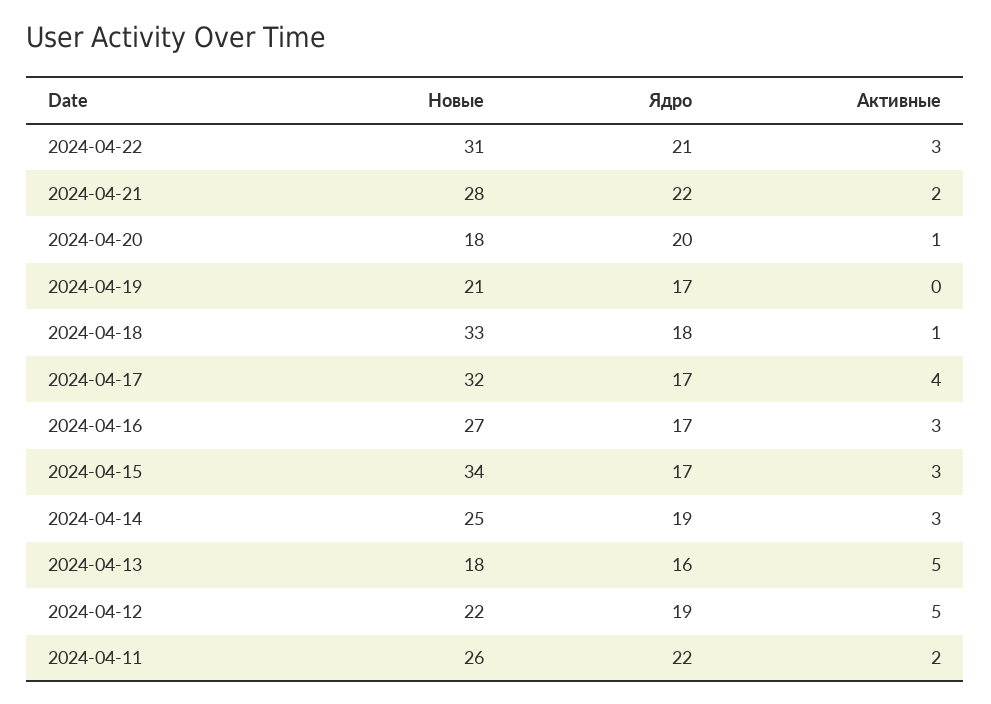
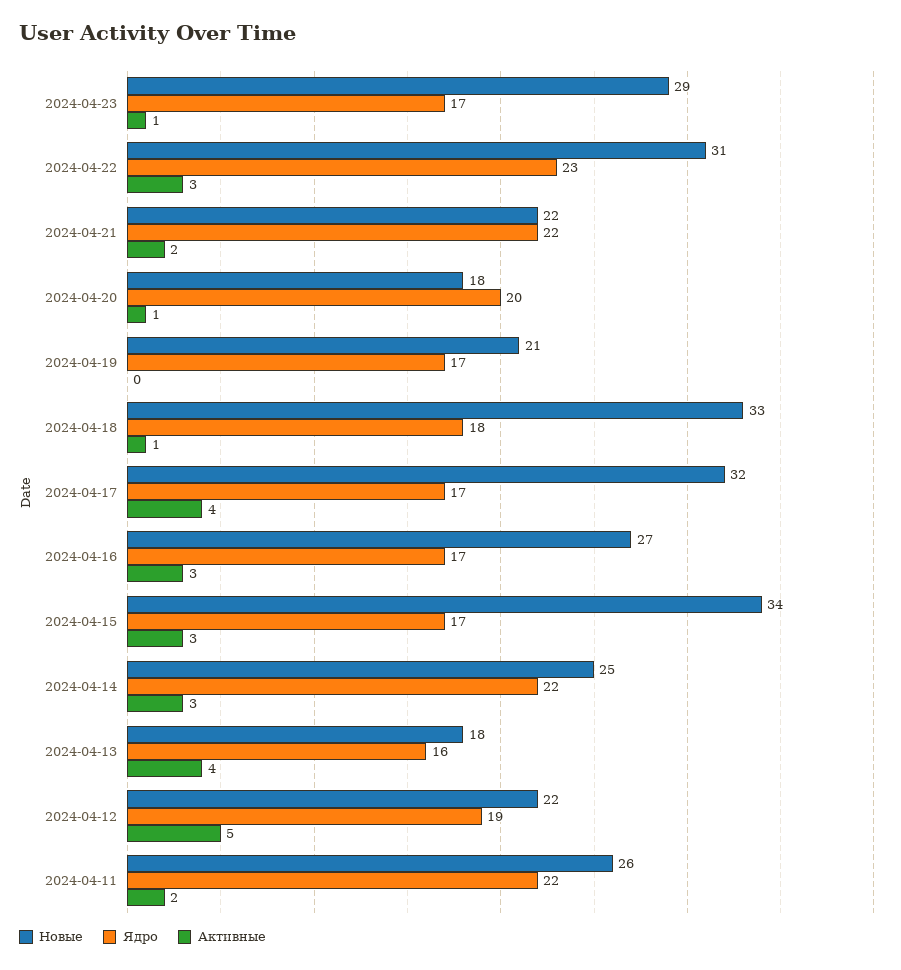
Ядро, 2024-04-22: 21 -> 23
Новые, 2024-04-21: 28 -> 22
Ядро, 2024-04-14: 19 -> 22
Активные, 2024-04-13: 5 -> 4
Новые, 2024-04-23: none -> 29
Ядро, 2024-04-23: none -> 17
Активные, 2024-04-23: none -> 1

